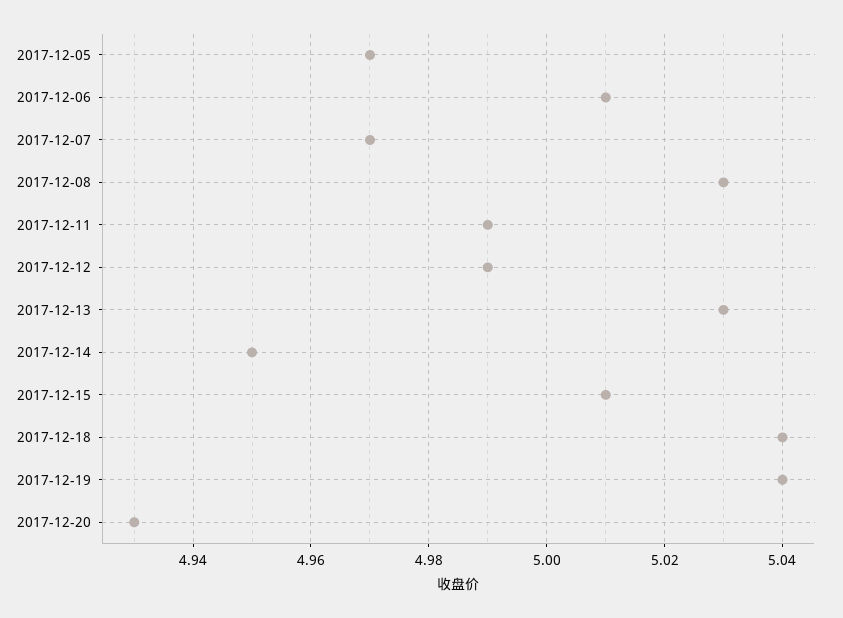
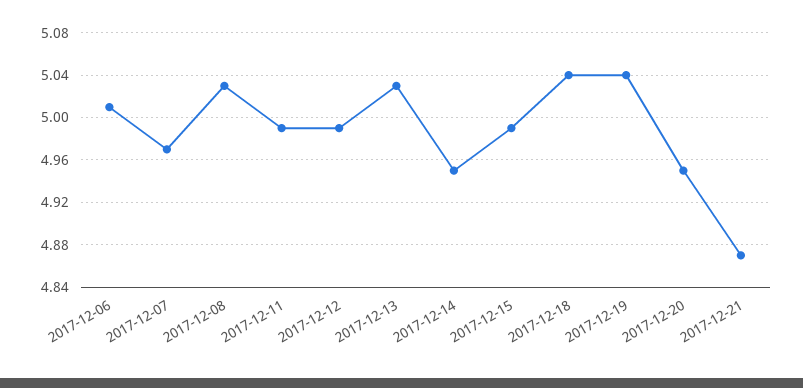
2017-12-05: 4.97 -> none
2017-12-15: 5.01 -> 4.99
2017-12-20: 4.93 -> 4.95
2017-12-21: none -> 4.87

